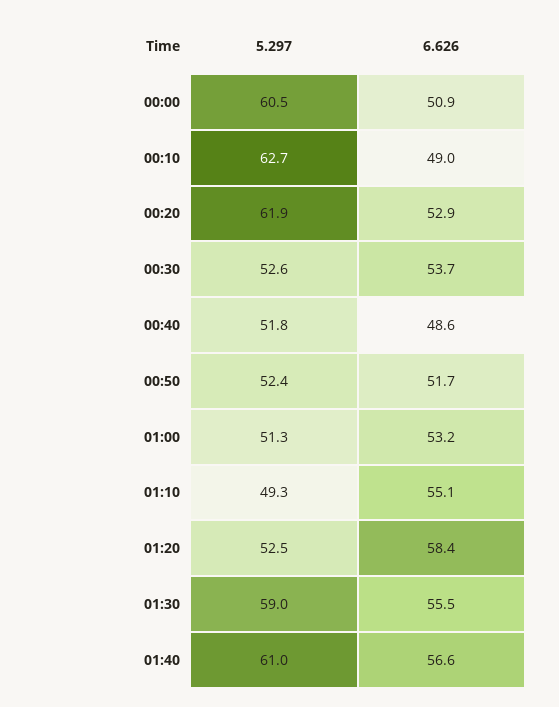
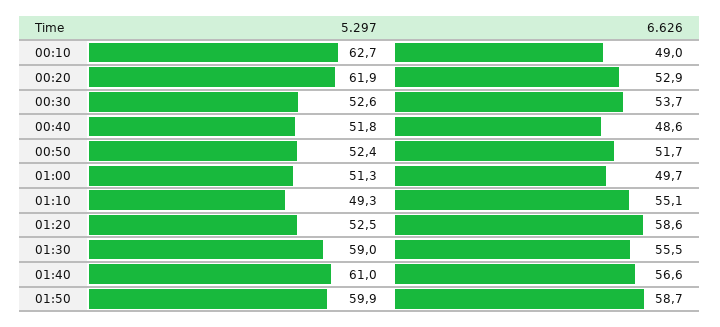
5.297, 00:00: 60.5 -> none
6.626, 00:00: 50.9 -> none
6.626, 01:00: 53.2 -> 49.7
6.626, 01:20: 58.4 -> 58.6
5.297, 01:50: none -> 59.9
6.626, 01:50: none -> 58.7

